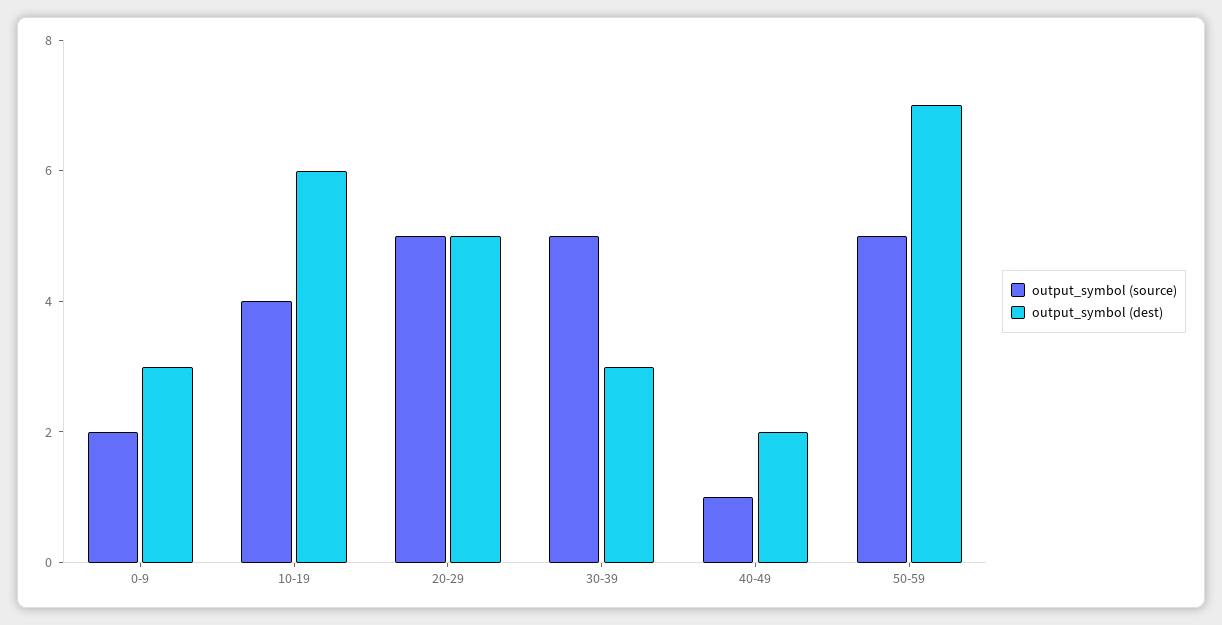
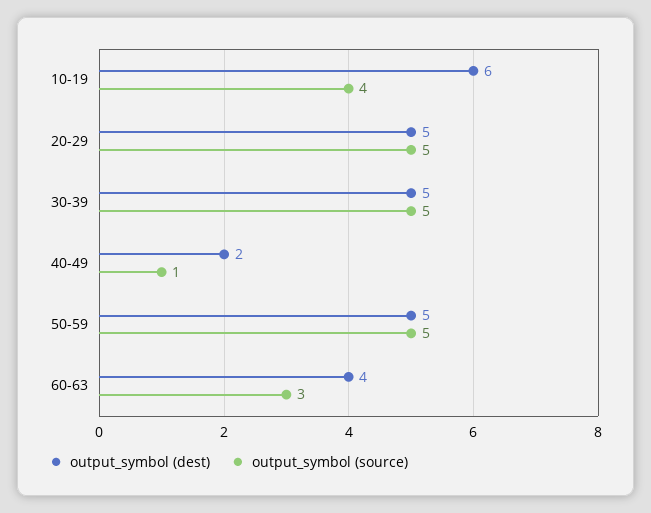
output_symbol (source), 0-9: 2 -> none
output_symbol (dest), 0-9: 3 -> none
output_symbol (dest), 30-39: 3 -> 5
output_symbol (dest), 50-59: 7 -> 5
output_symbol (dest), 60-63: none -> 4
output_symbol (source), 60-63: none -> 3

